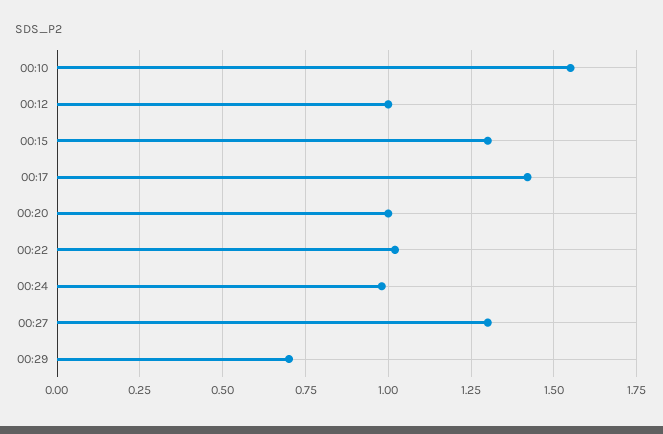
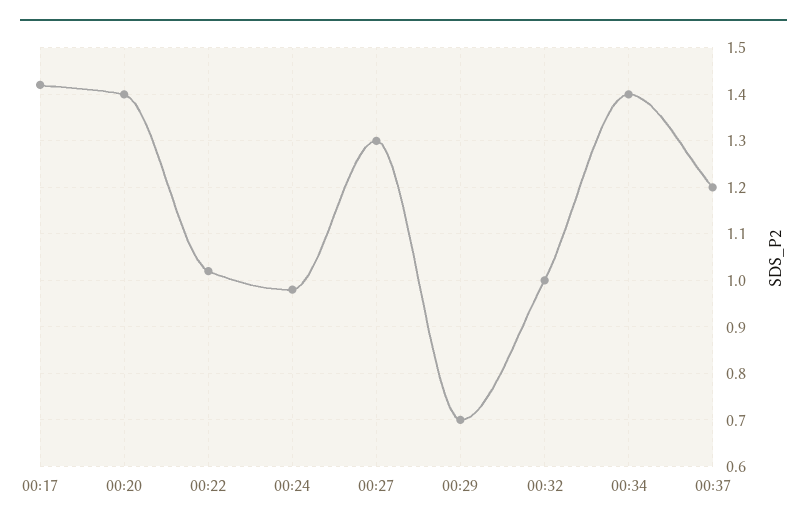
00:10: 1.55 -> none
00:12: 1 -> none
00:15: 1.3 -> none
00:20: 1 -> 1.4
00:32: none -> 1
00:34: none -> 1.4
00:37: none -> 1.2

